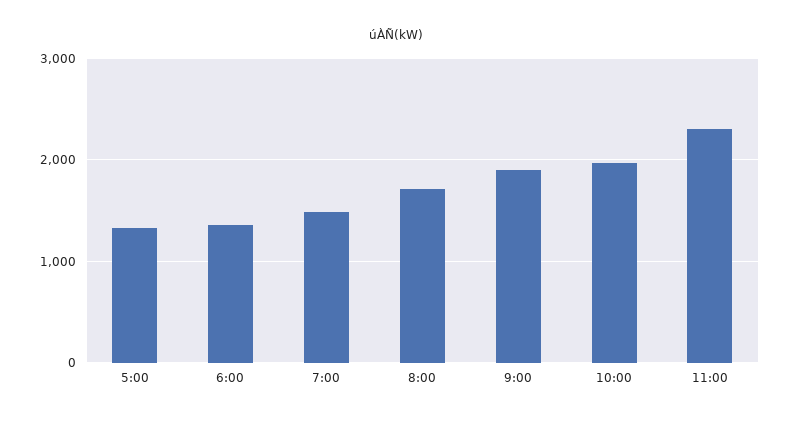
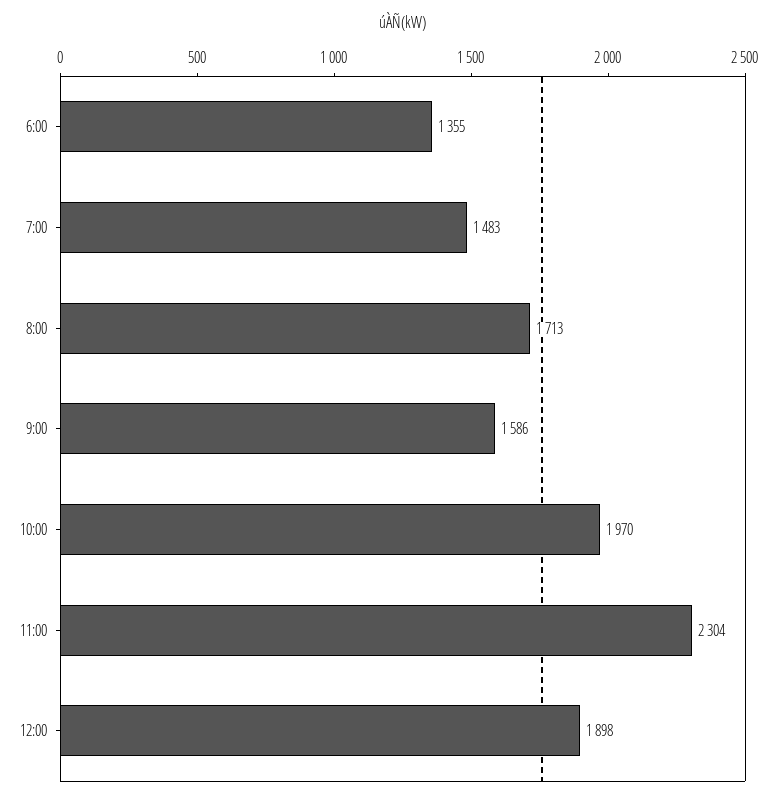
5:00: 1300 -> none
9:00: 1900 -> 1586
12:00: none -> 1898

